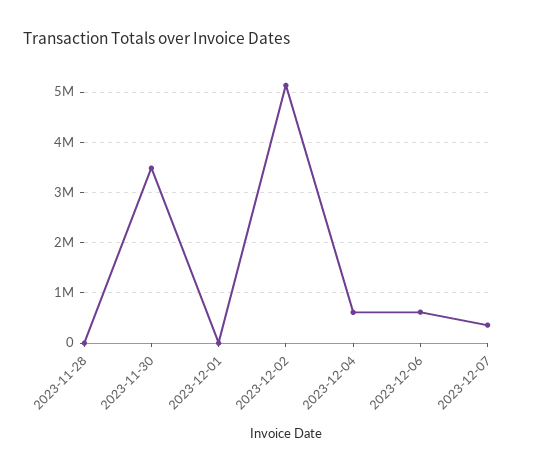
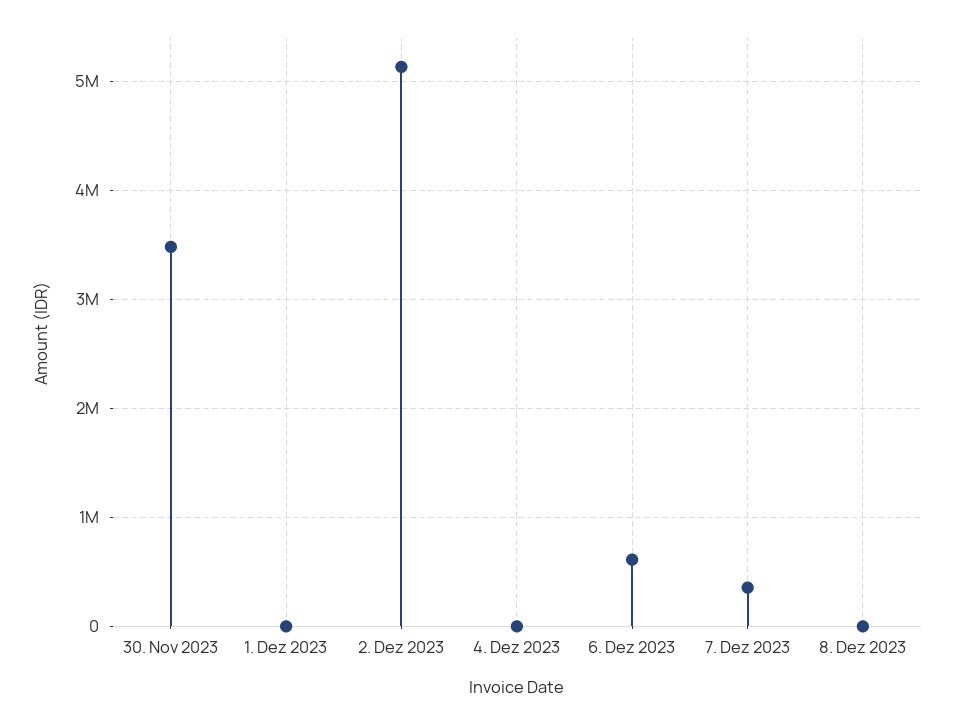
2023-11-28: 0 -> none
2023-12-04: 600000 -> 0
8. Dez 2023: none -> 0

